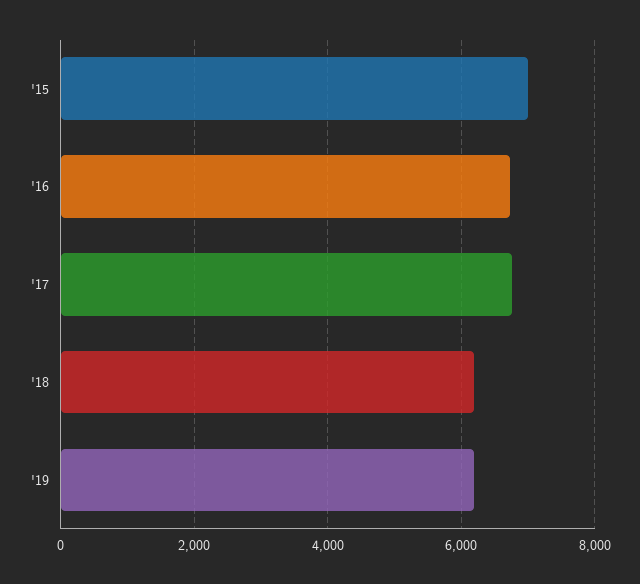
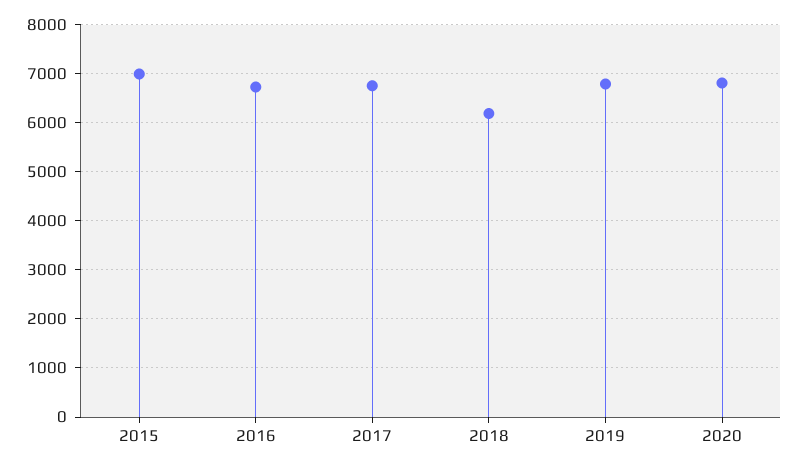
'19: 6200 -> 6800
2020: none -> 6800

